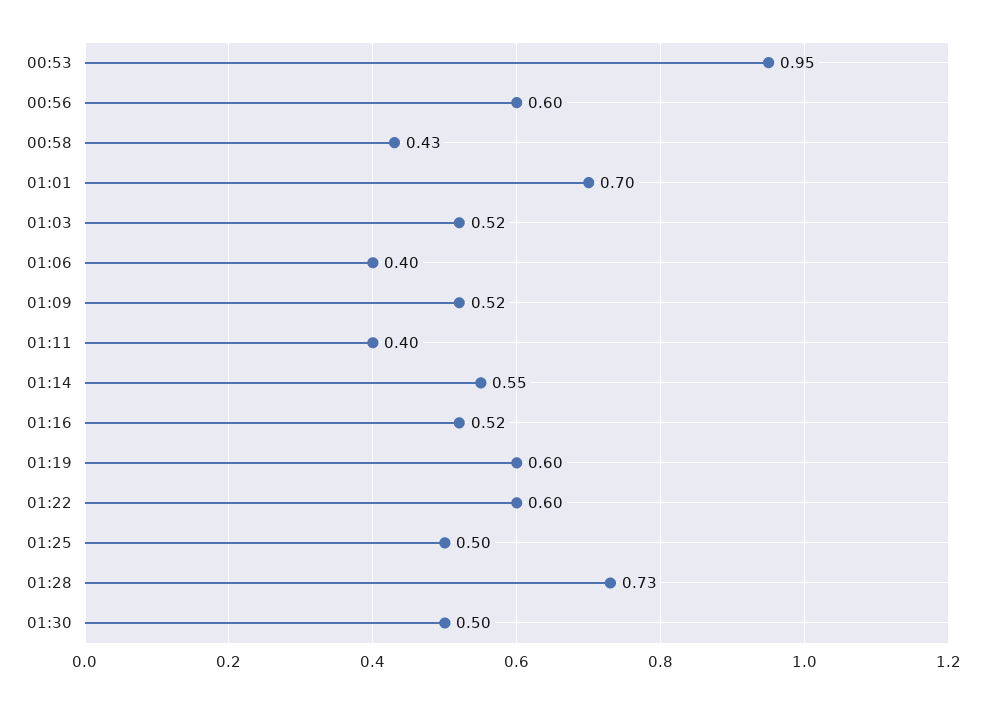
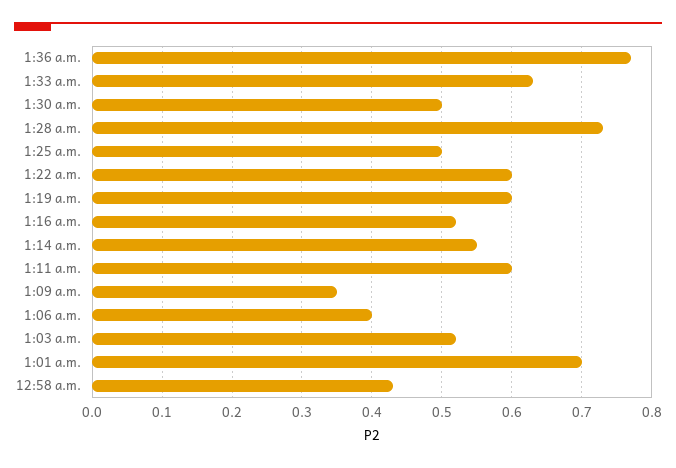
00:53: 0.95 -> none
00:56: 0.6 -> none
01:09: 0.52 -> 0.35
01:11: 0.4 -> 0.6
1:36 a.m.: none -> 0.77
1:33 a.m.: none -> 0.63

